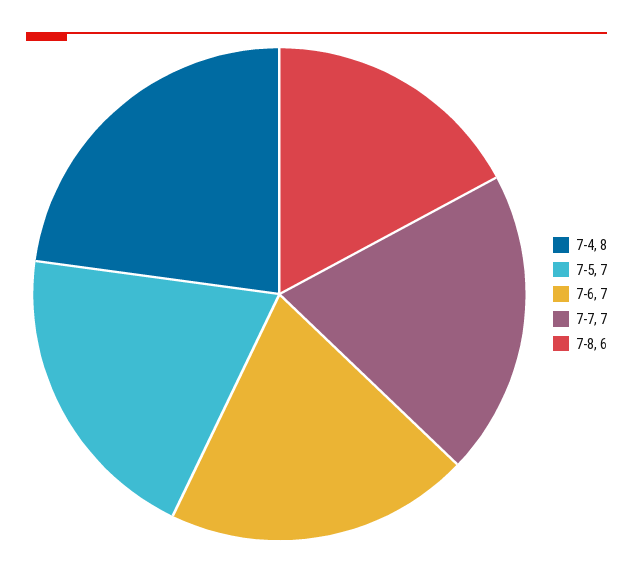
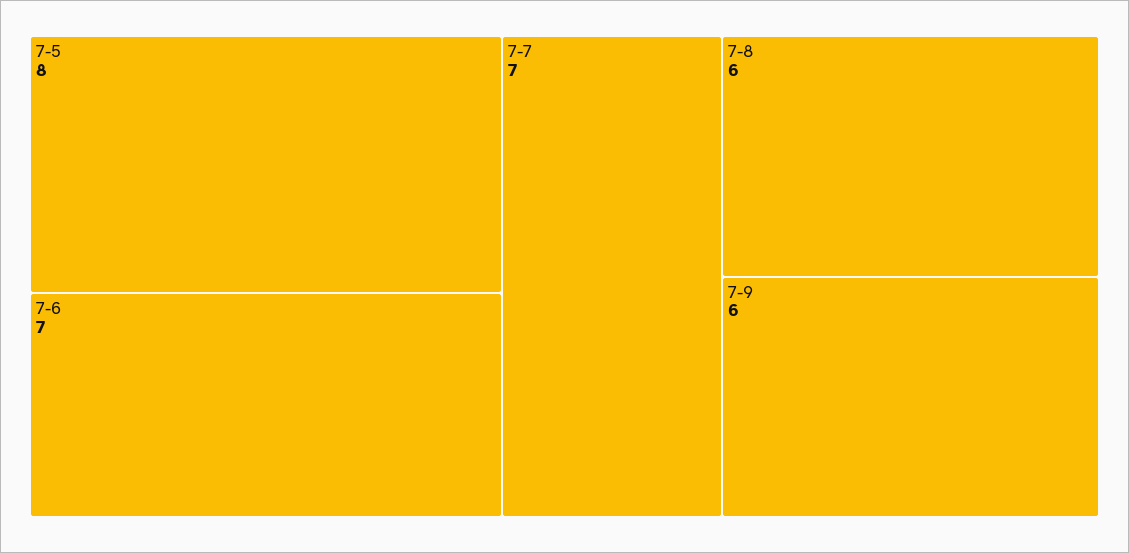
7-4: 8 -> none
7-5: 7 -> 8
7-9: none -> 6

